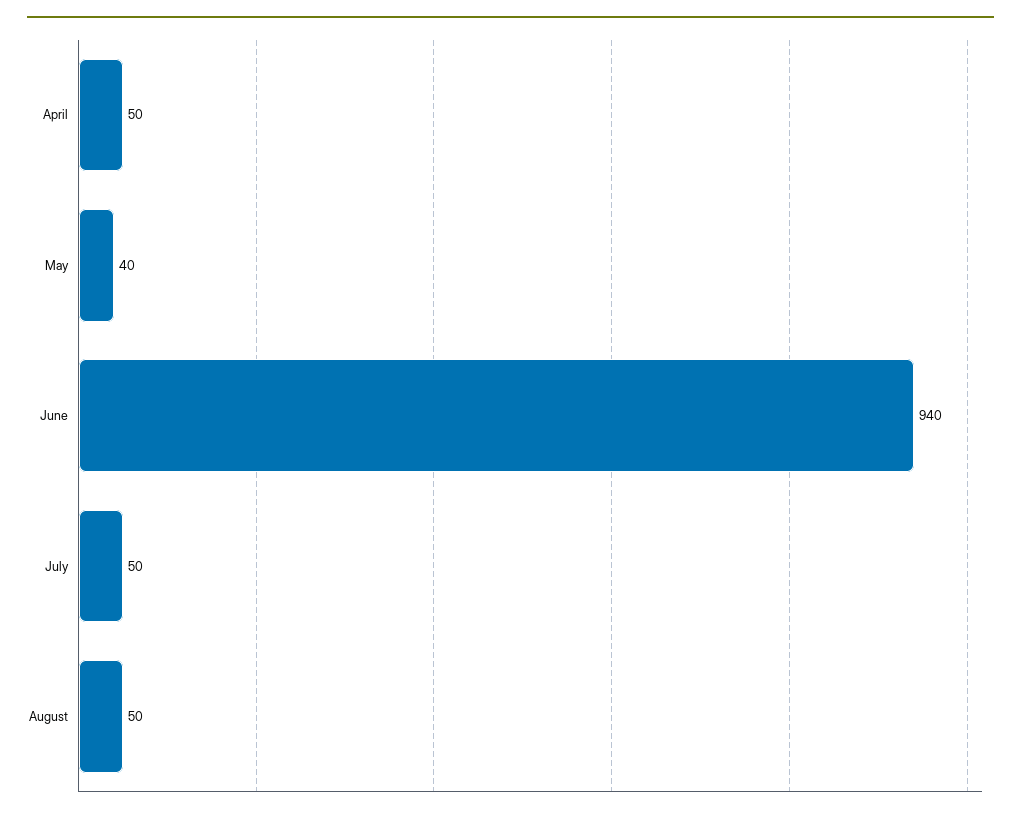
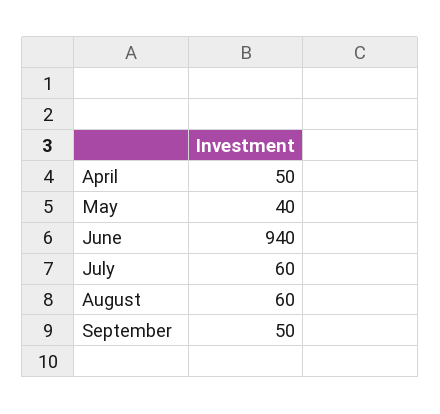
July: 50 -> 60
August: 50 -> 60
September: none -> 50

